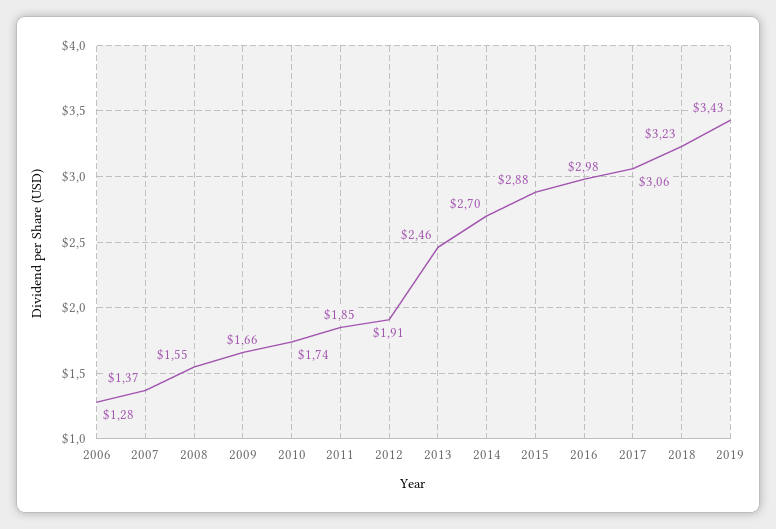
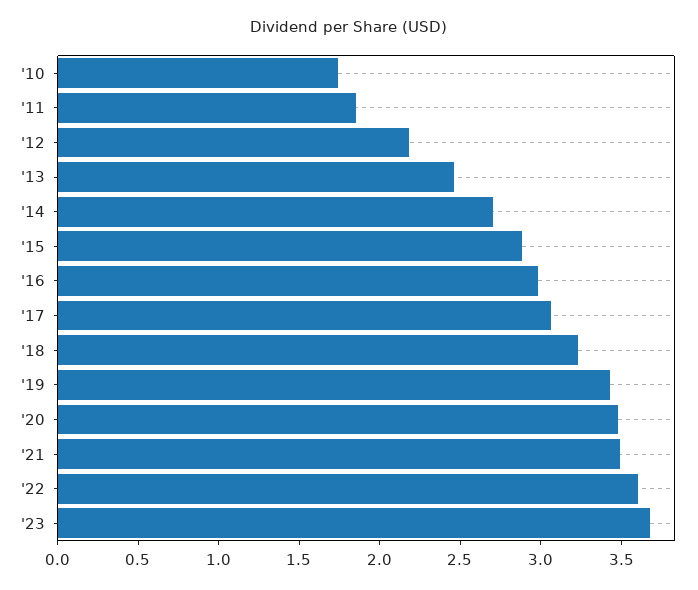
2006: 1.28 -> none
2007: 1.37 -> none
2008: 1.55 -> none
2009: 1.66 -> none
2012: 1.91 -> 2.2
'20: none -> 3.5
'21: none -> 3.5
'22: none -> 3.6
'23: none -> 3.7

